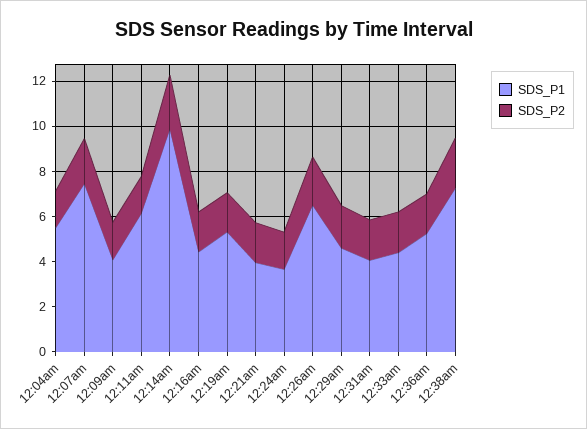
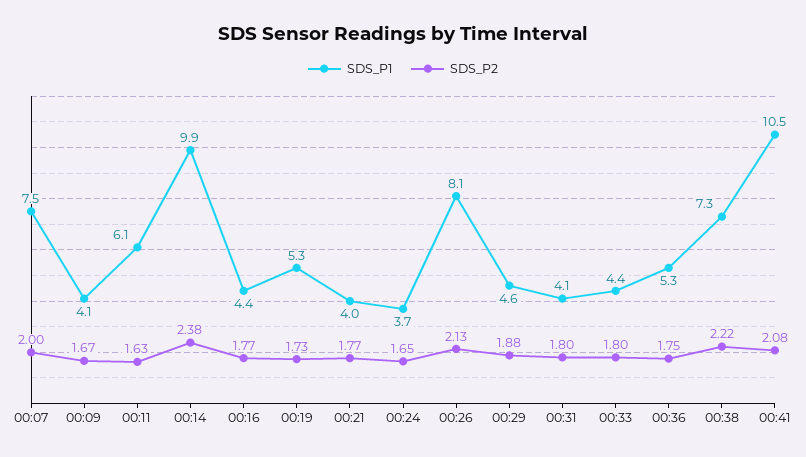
SDS_P1, 12:04am: 5.5 -> none
SDS_P2, 12:04am: 1.5 -> none
SDS_P1, 12:26am: 6.5 -> 8.1
SDS_P1, 00:41: none -> 10.5
SDS_P2, 00:41: none -> 2.08

